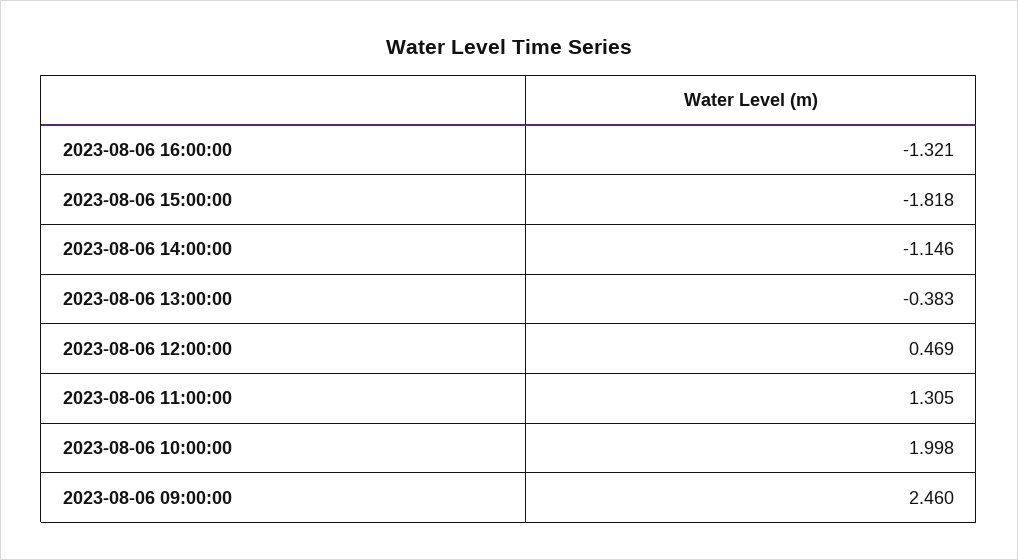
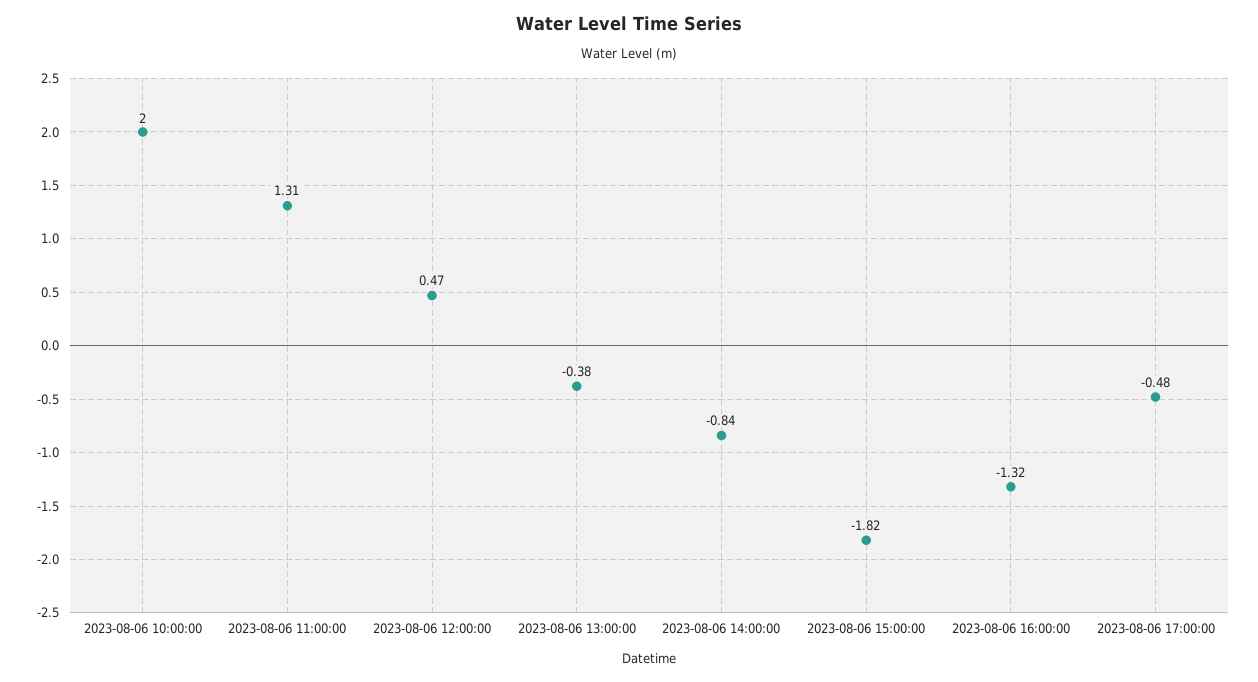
2023-08-06 14:00:00: -1.146 -> -0.84
2023-08-06 09:00:00: 2.46 -> none
2023-08-06 17:00:00: none -> -0.48

